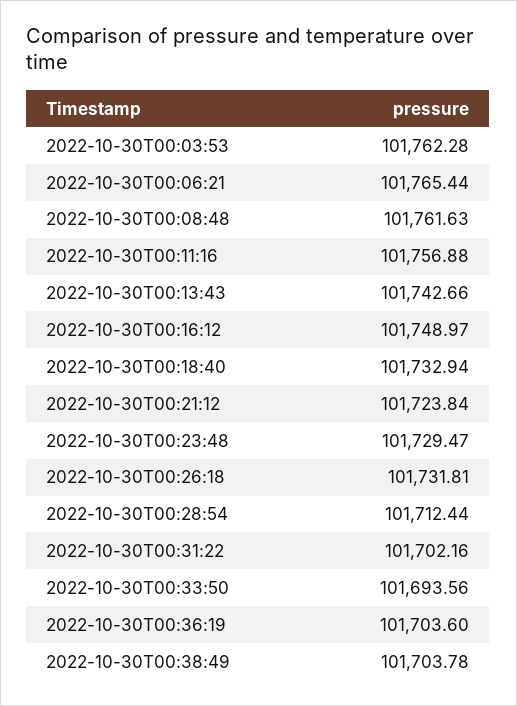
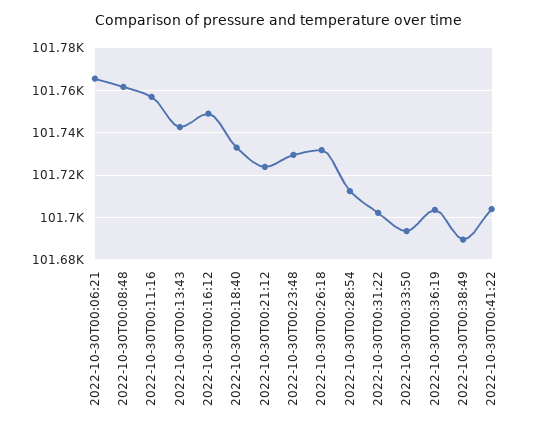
2022-10-30T00:03:53: 101762.28 -> none
2022-10-30T00:38:49: 101703.78 -> 101690
2022-10-30T00:41:22: none -> 101705

